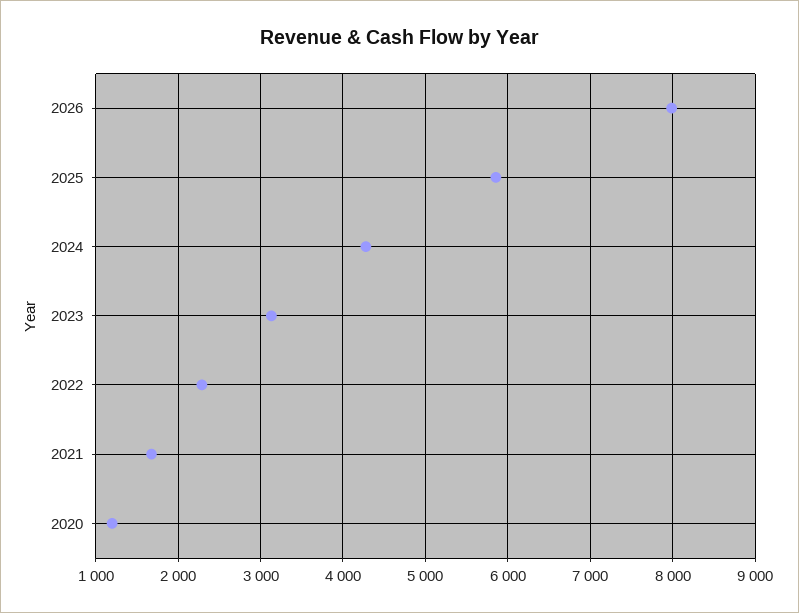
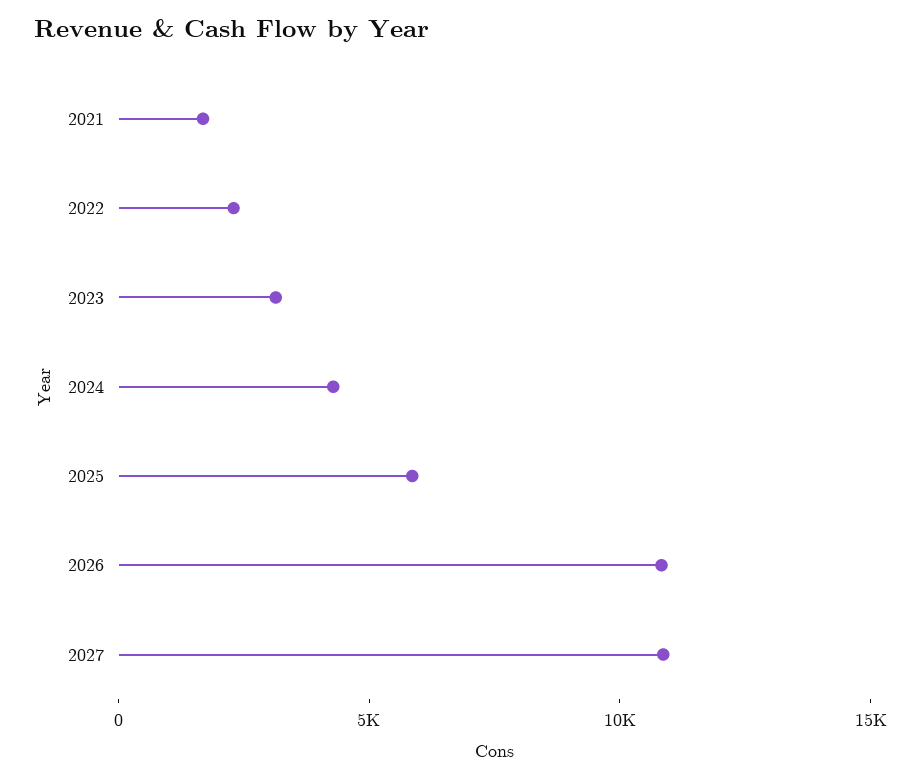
2026: 8000 -> 11000
2020: 1200 -> none
2027: none -> 11000

